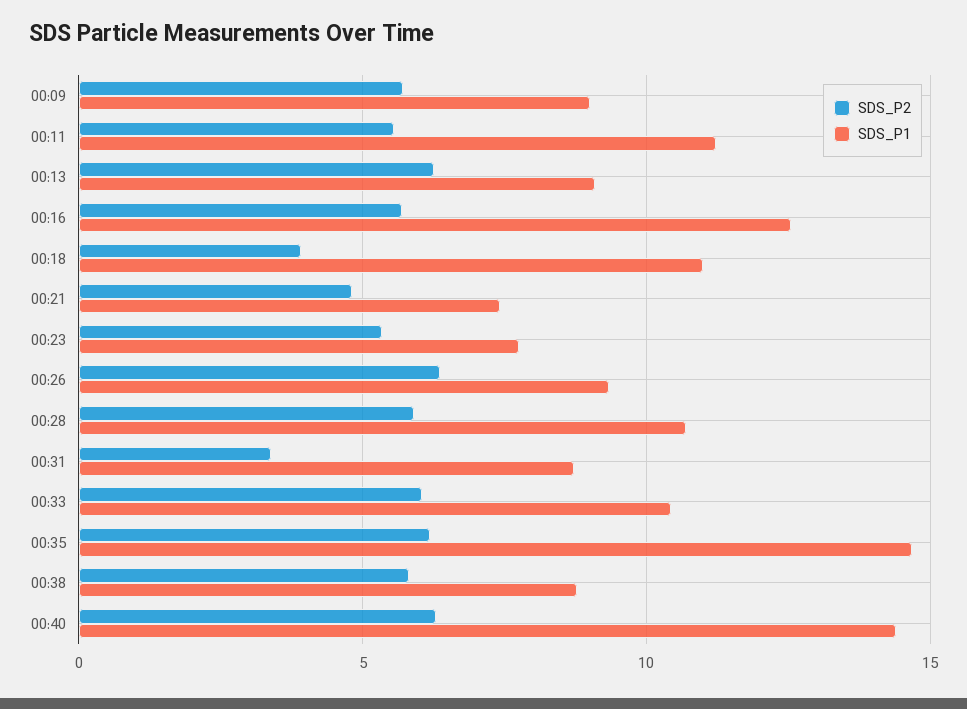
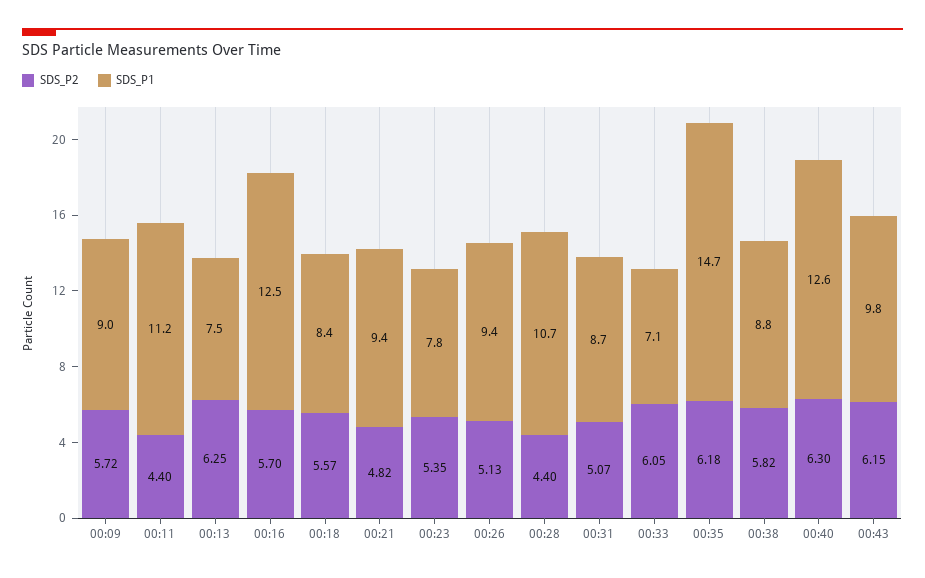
SDS_P2, 00:11: 5.5 -> 4.4
SDS_P1, 00:13: 9 -> 7.5
SDS_P2, 00:18: 4 -> 5.57
SDS_P1, 00:18: 11 -> 8.4
SDS_P1, 00:21: 7.5 -> 9.4
SDS_P2, 00:26: 6.5 -> 5.13
SDS_P2, 00:28: 6 -> 4.4
SDS_P2, 00:31: 3.5 -> 5.07
SDS_P1, 00:33: 10.5 -> 7.1
SDS_P1, 00:40: 14.5 -> 12.6
SDS_P2, 00:43: none -> 6.15
SDS_P1, 00:43: none -> 9.8

